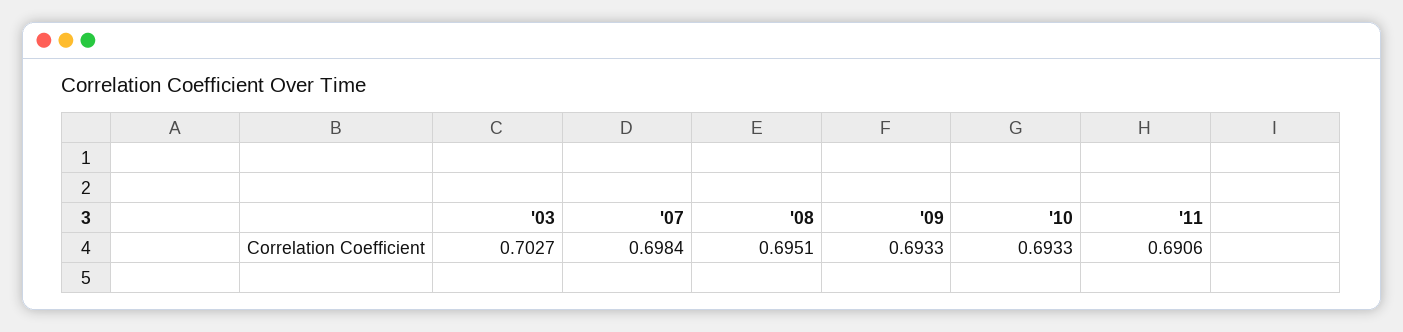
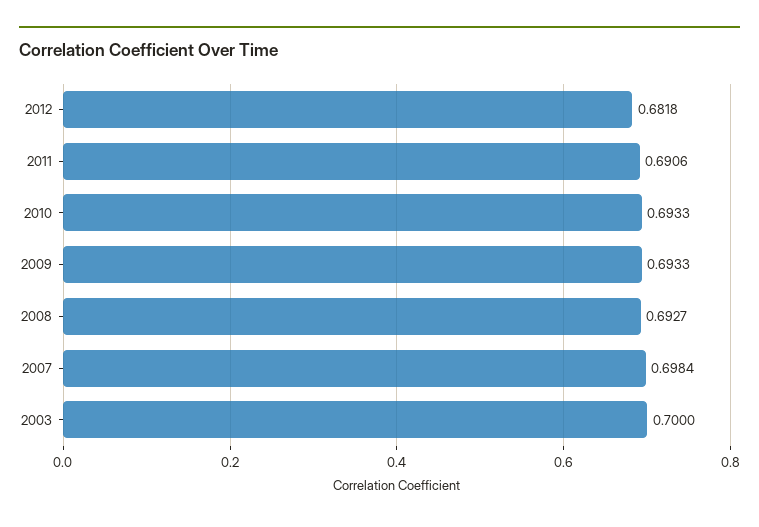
'03: 0.7027 -> 0.7
'08: 0.6951 -> 0.6927
2012: none -> 0.6818

